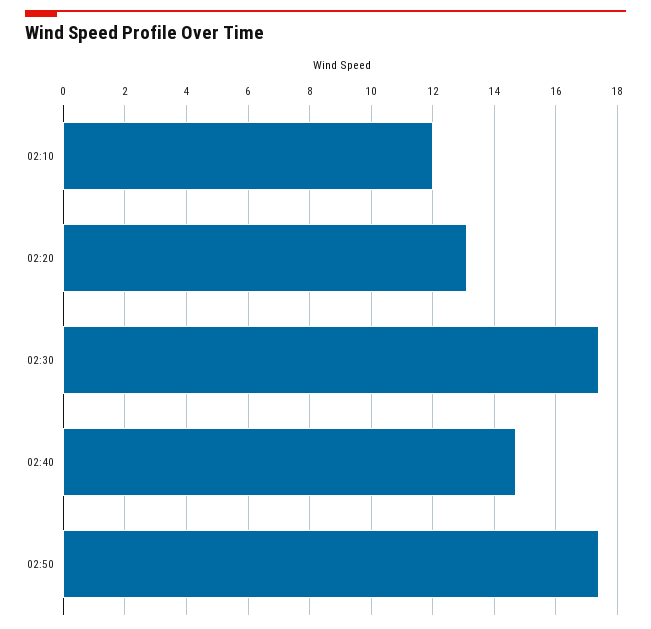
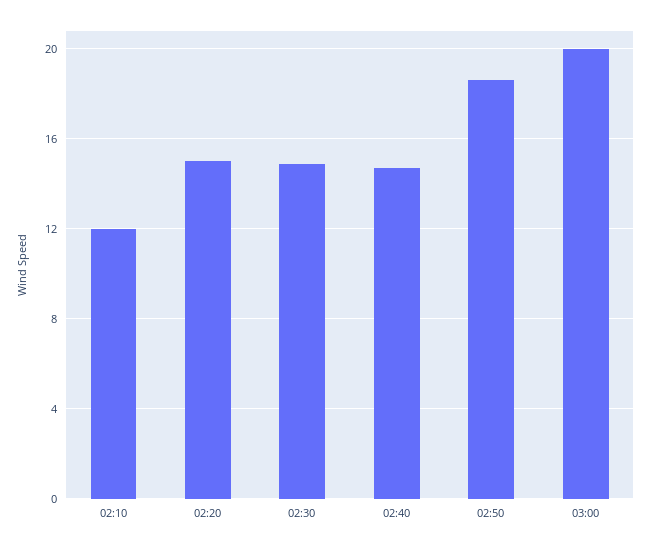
02:20: 13 -> 15
02:30: 17.5 -> 15
02:50: 17.5 -> 18.5
03:00: none -> 20

